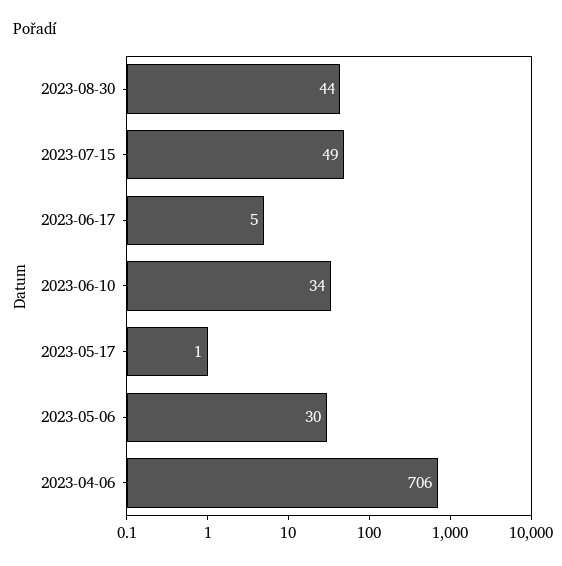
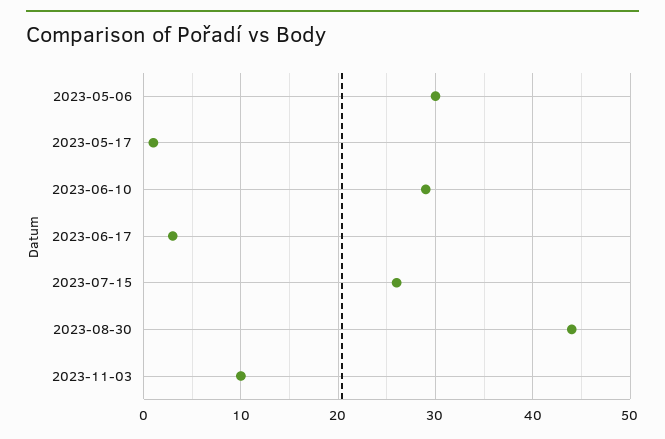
2023-07-15: 49 -> 26
2023-06-17: 5 -> 3
2023-06-10: 34 -> 29
2023-04-06: 706 -> none
2023-11-03: none -> 10

